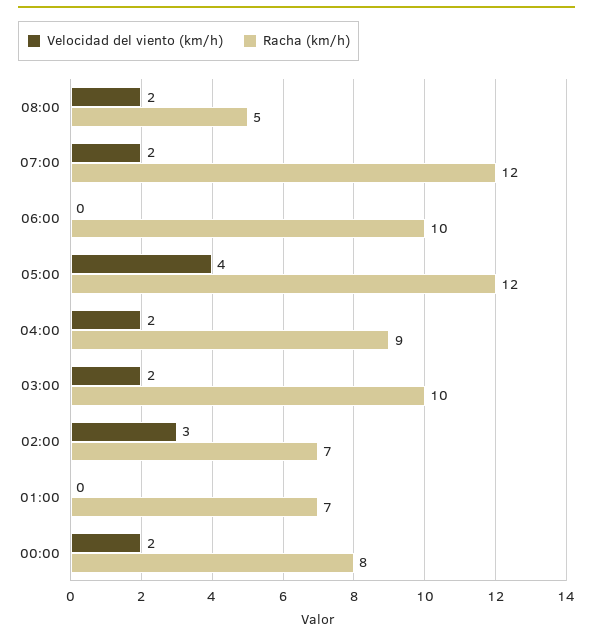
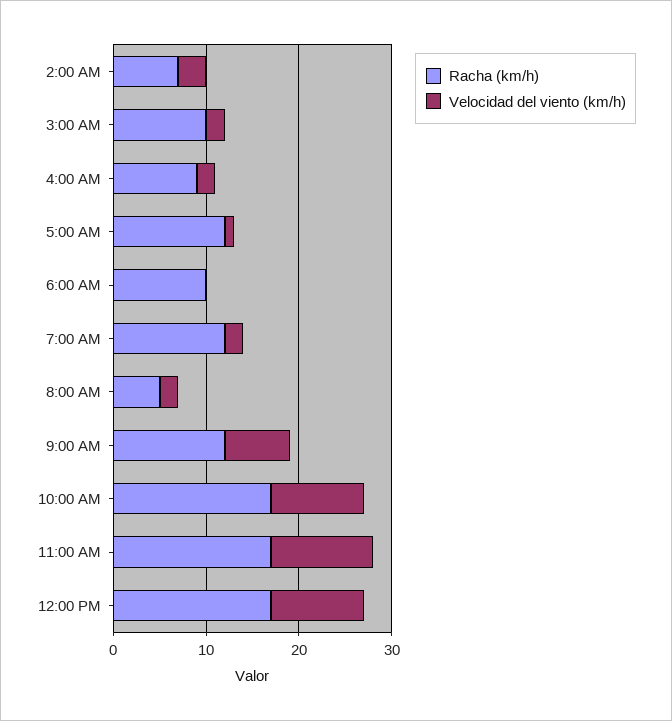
Velocidad del viento (km/h), 05:00: 4 -> 1
Velocidad del viento (km/h), 01:00: 0 -> none
Racha (km/h), 01:00: 7 -> none
Velocidad del viento (km/h), 00:00: 2 -> none
Racha (km/h), 00:00: 8 -> none
Racha (km/h), 9:00 AM: none -> 12
Velocidad del viento (km/h), 9:00 AM: none -> 7
Racha (km/h), 10:00 AM: none -> 17
Velocidad del viento (km/h), 10:00 AM: none -> 10
Racha (km/h), 11:00 AM: none -> 17
Velocidad del viento (km/h), 11:00 AM: none -> 11
Racha (km/h), 12:00 PM: none -> 17
Velocidad del viento (km/h), 12:00 PM: none -> 10

